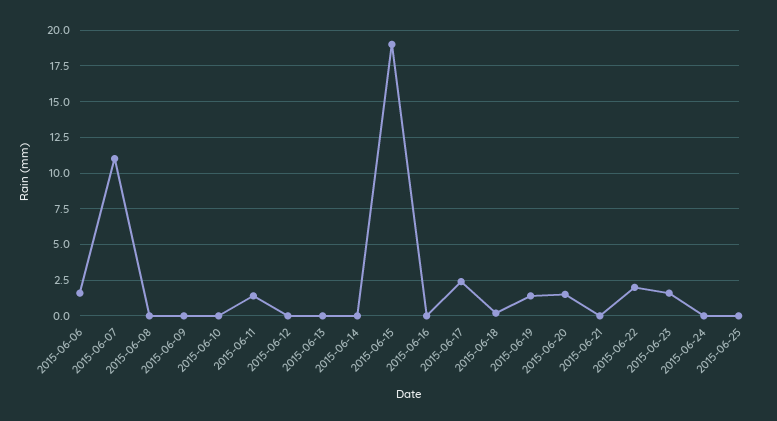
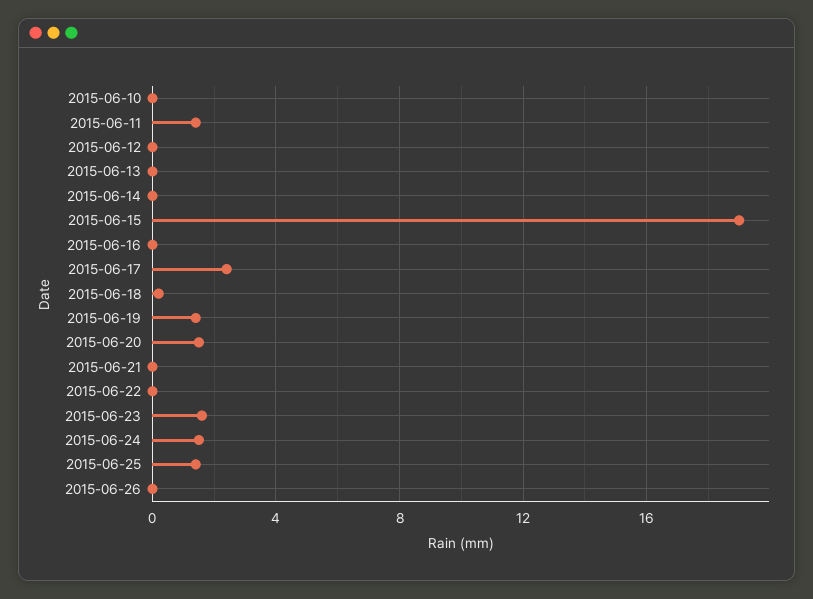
2015-06-06: 1.5 -> none
2015-06-07: 11 -> none
2015-06-08: 0 -> none
2015-06-09: 0 -> none
2015-06-22: 2 -> 0
2015-06-24: 0 -> 1.5
2015-06-25: 0 -> 1.5
2015-06-26: none -> 0

